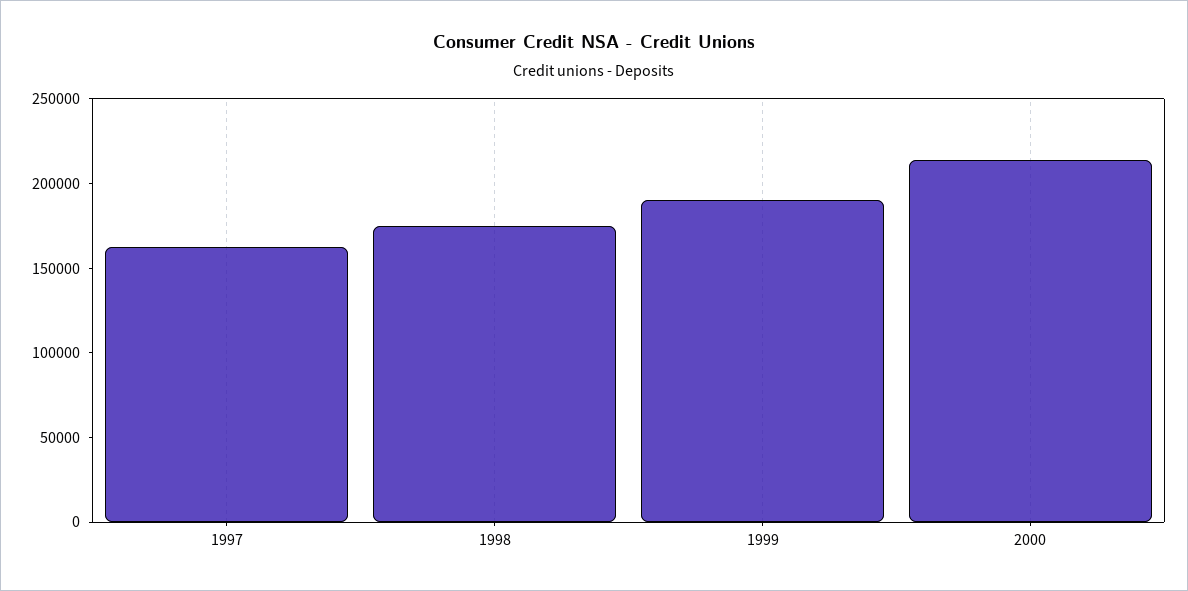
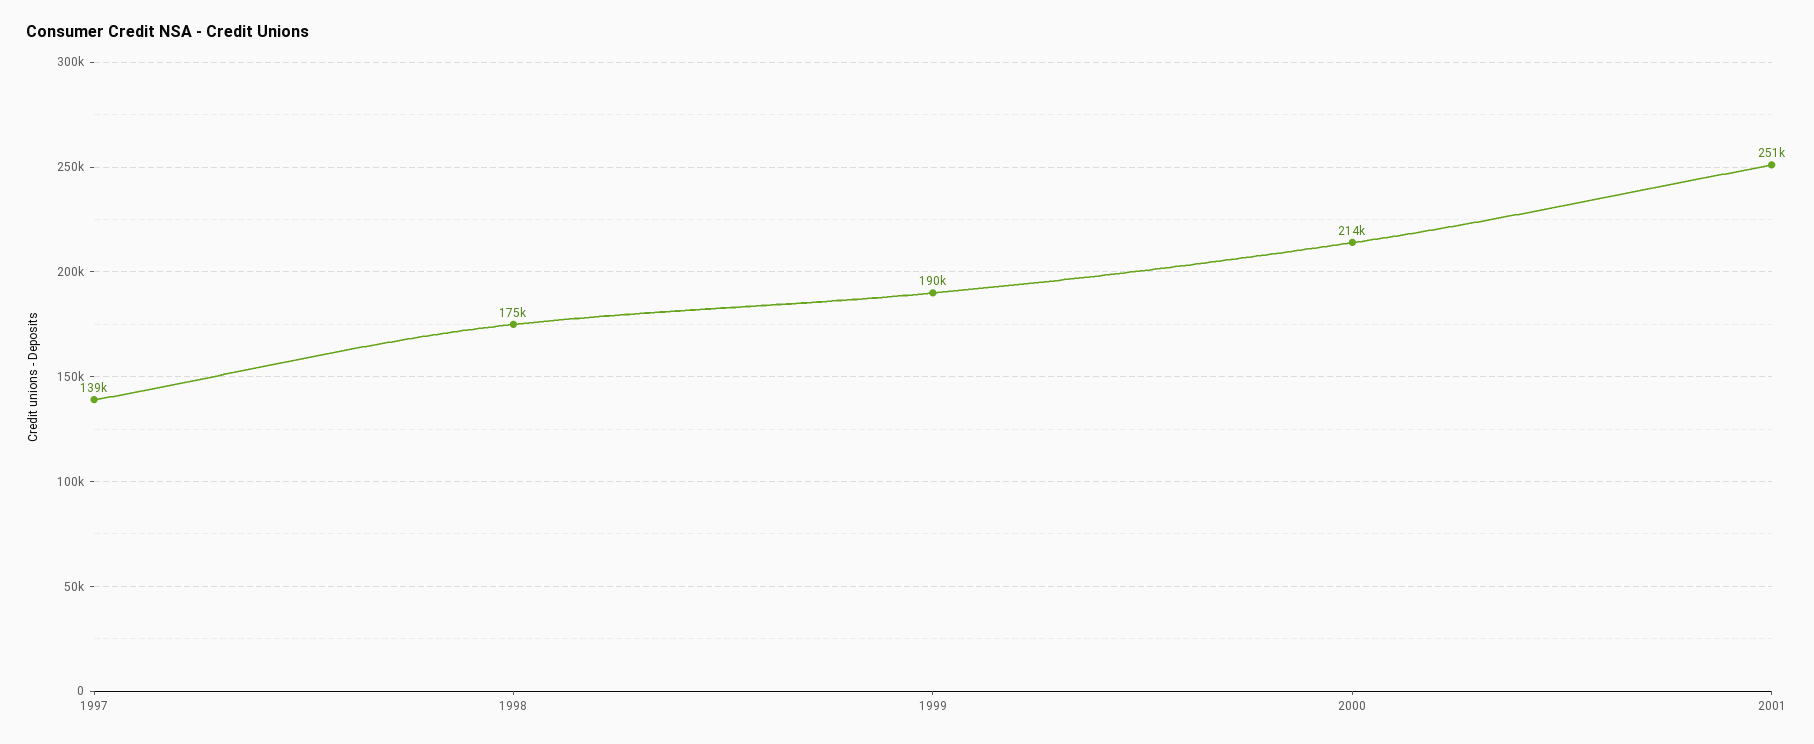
1997: 160000 -> 139000
2001: none -> 251000

